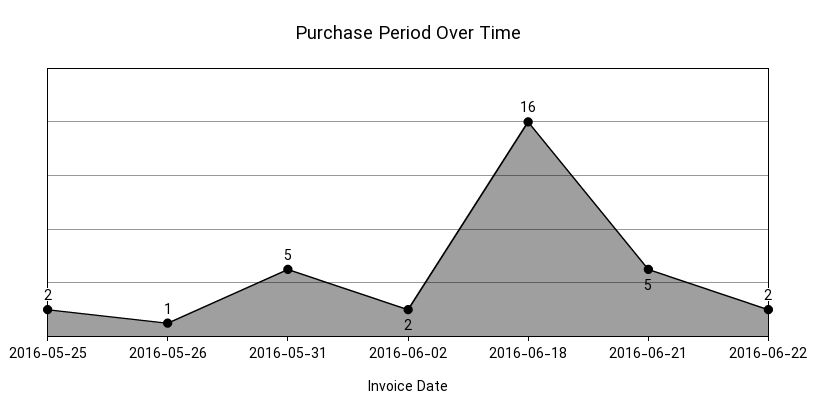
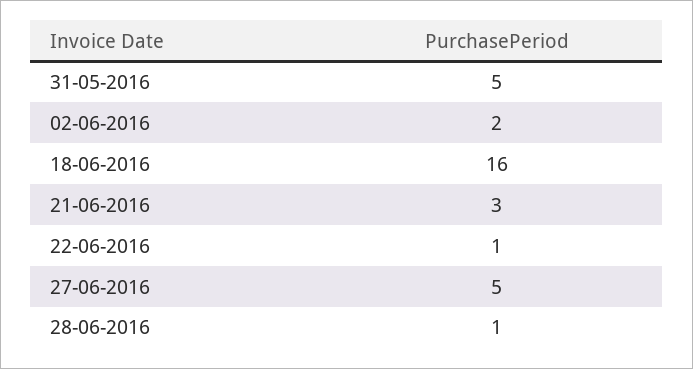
2016-05-25: 2 -> none
2016-05-26: 1 -> none
2016-06-21: 5 -> 3
2016-06-22: 2 -> 1
27-06-2016: none -> 5
28-06-2016: none -> 1

